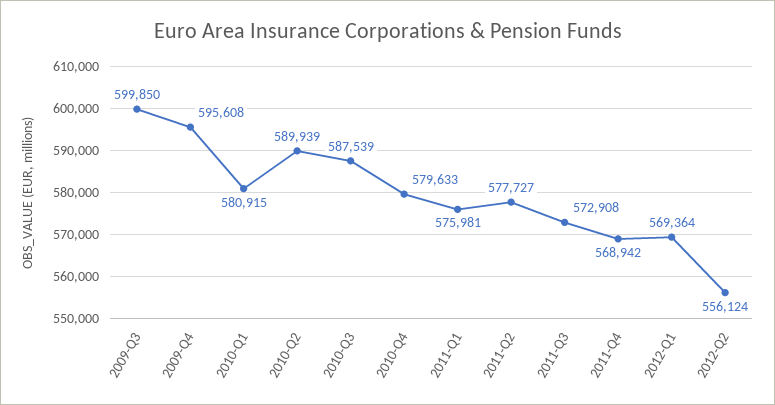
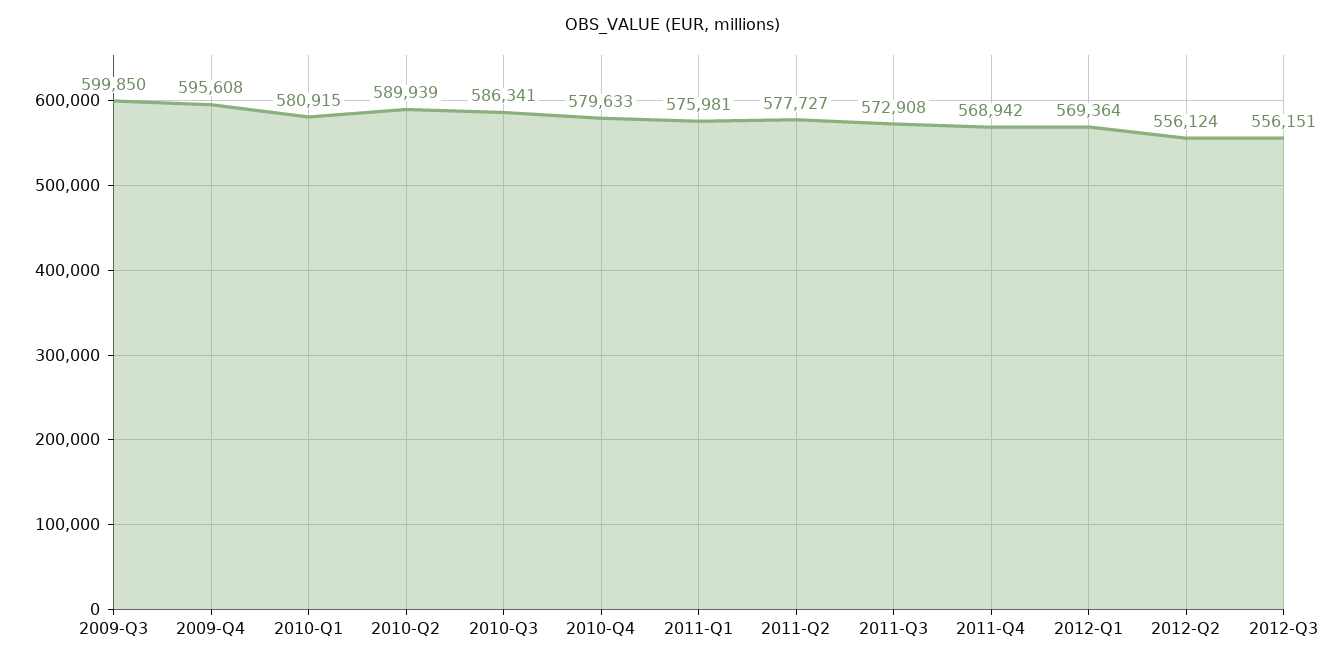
2010-Q3: 587539 -> 586341
2012-Q3: none -> 556151

